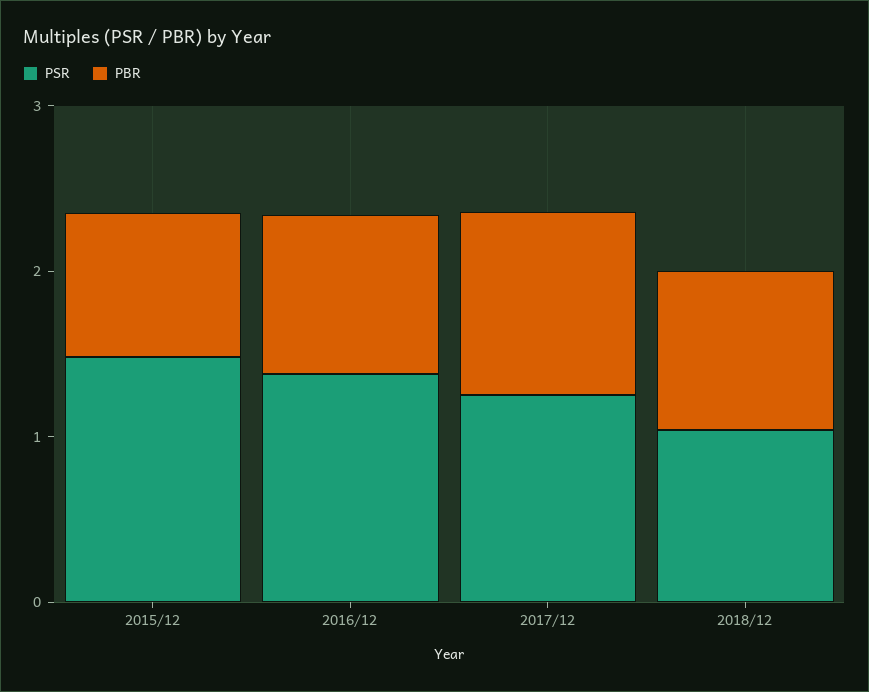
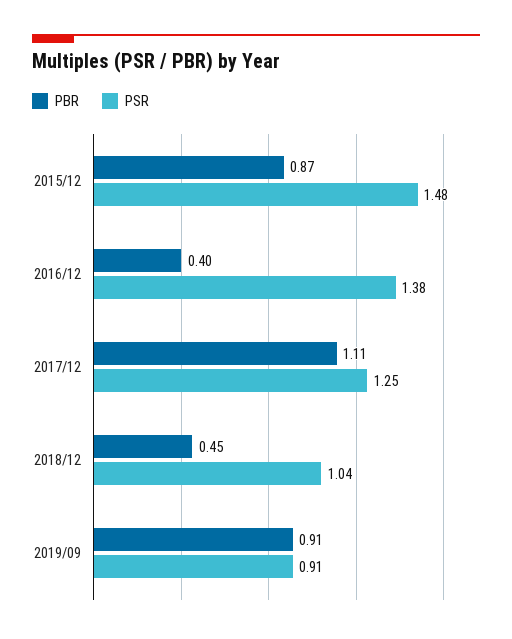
PBR, 2016/12: 1 -> 0.4
PBR, 2018/12: 1 -> 0.45
PBR, 2019/09: none -> 0.91
PSR, 2019/09: none -> 0.91

